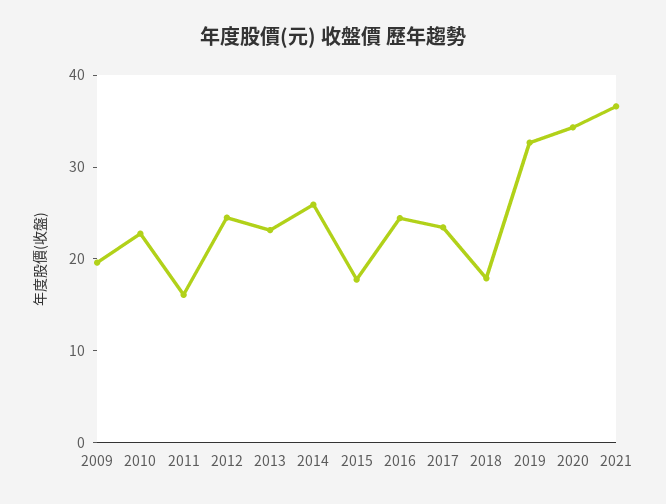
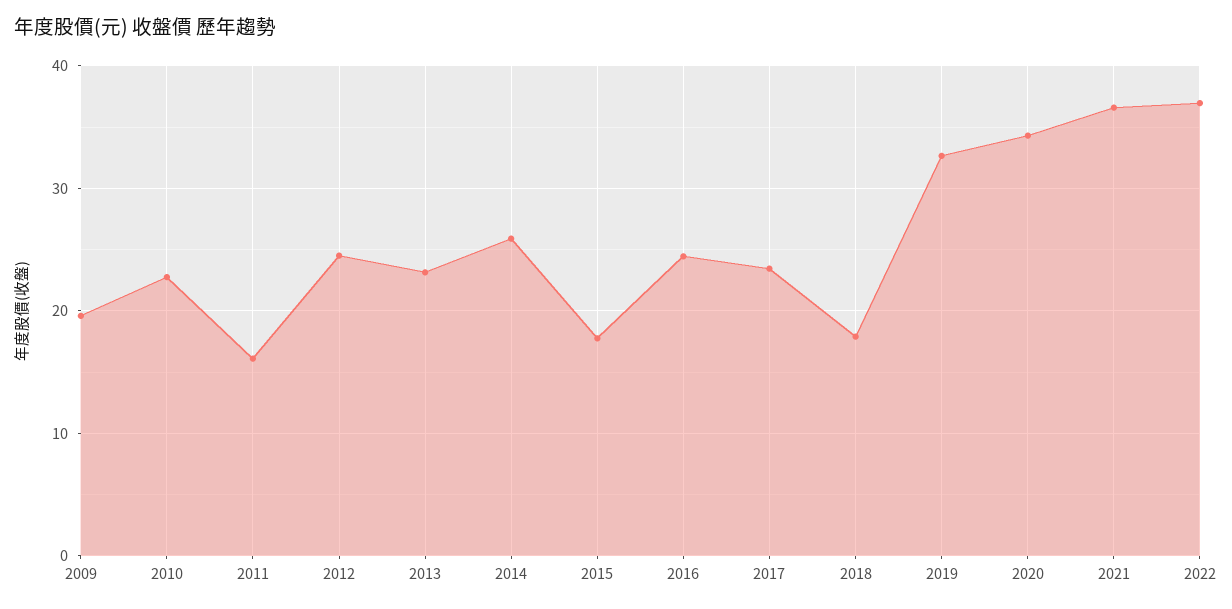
2022: none -> 37

